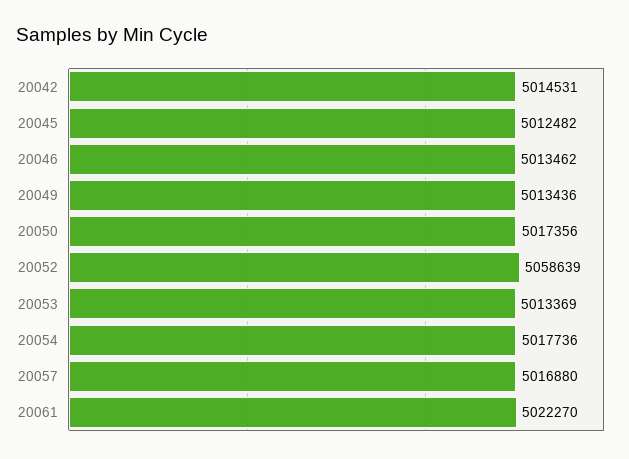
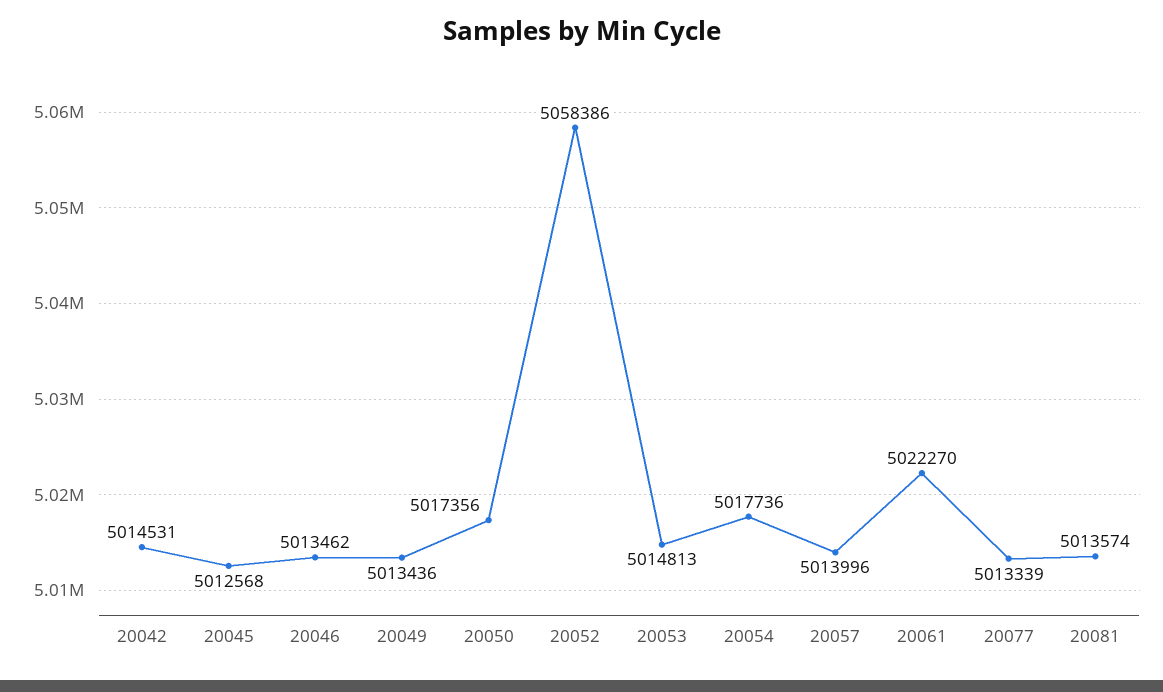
20045: 5012482 -> 5012568
20052: 5058639 -> 5058386
20053: 5013369 -> 5014813
20057: 5016880 -> 5013996
20077: none -> 5013339
20081: none -> 5013574

